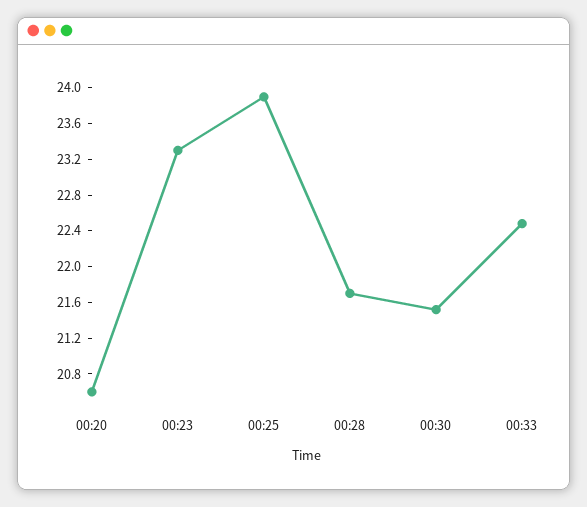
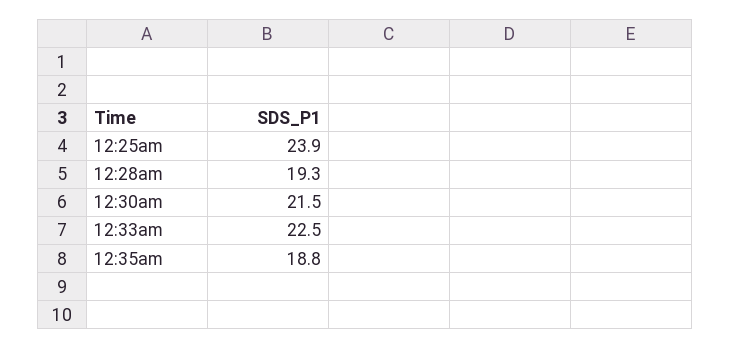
00:20: 20.6 -> none
00:23: 23.3 -> none
00:28: 21.7 -> 19.3
12:35am: none -> 18.8

